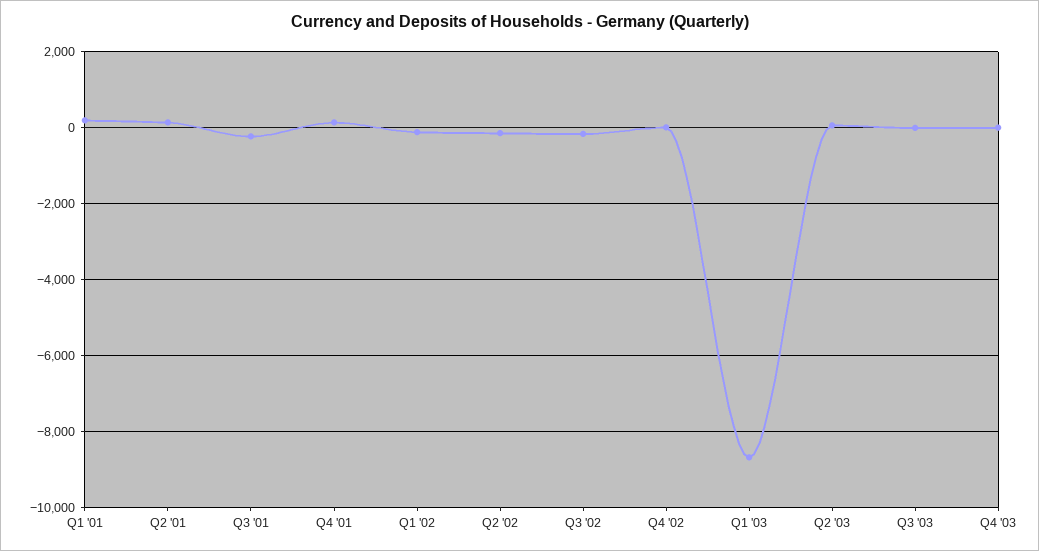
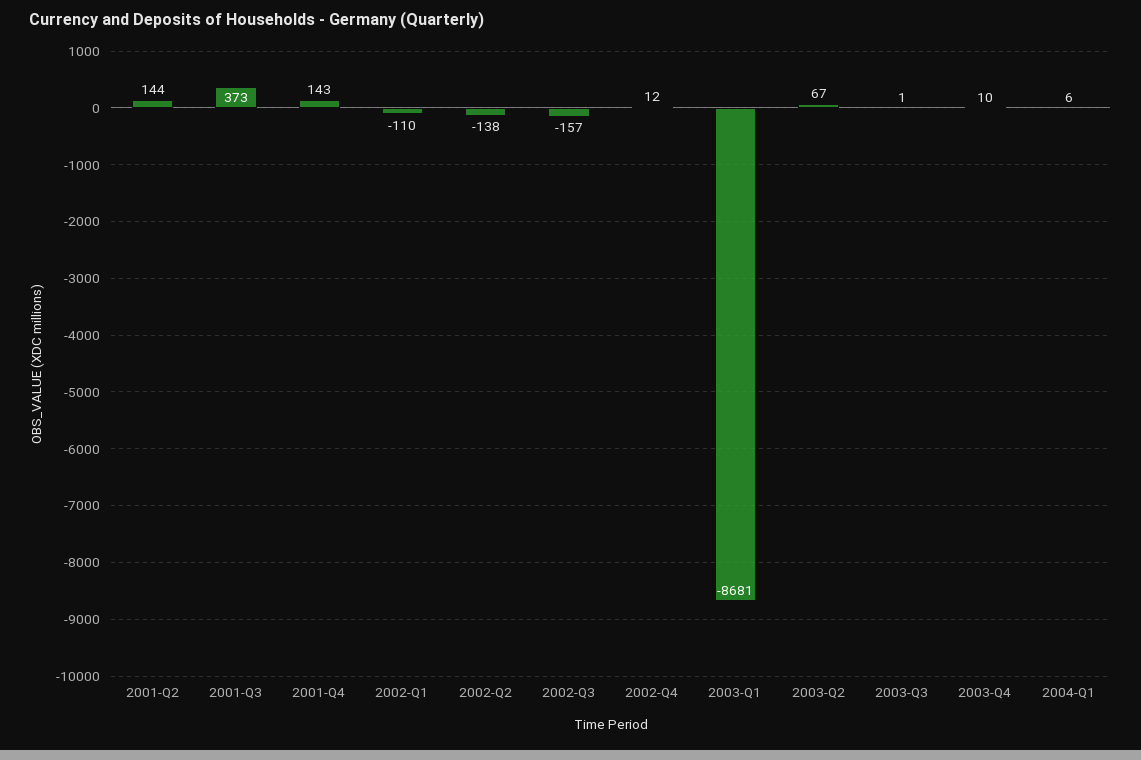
Q1 '01: 200 -> none
Q3 '01: -200 -> 373
2004-Q1: none -> 6

